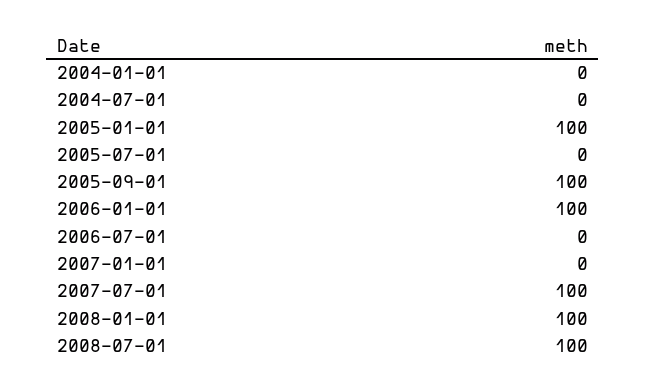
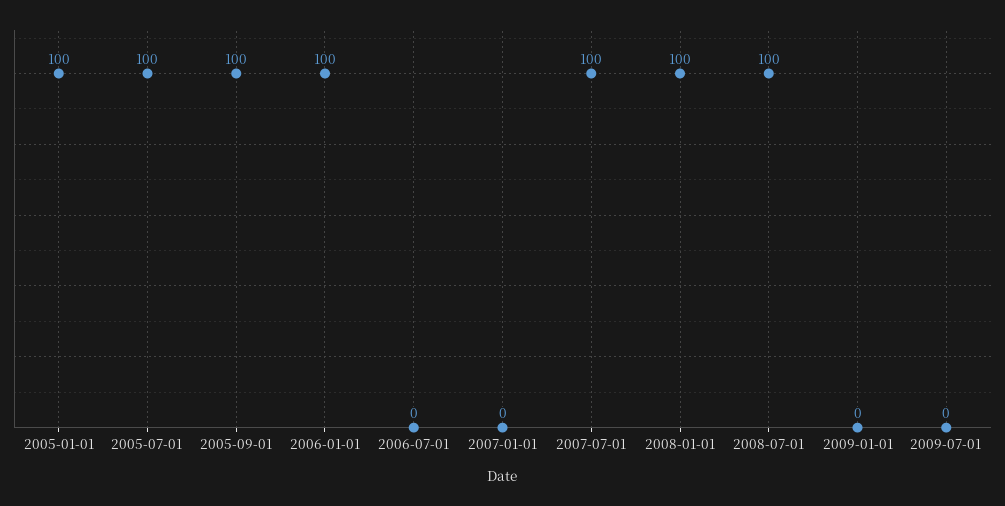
2004-01-01: 0 -> none
2004-07-01: 0 -> none
2005-07-01: 0 -> 100
2009-01-01: none -> 0
2009-07-01: none -> 0

